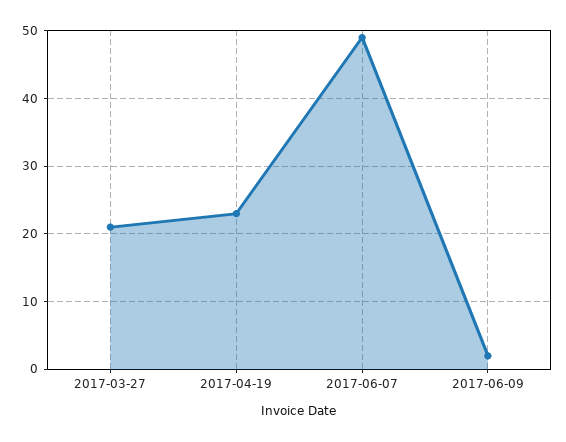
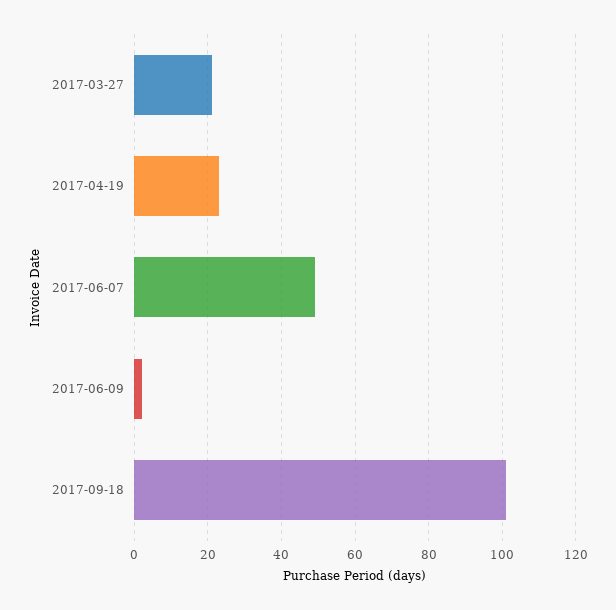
2017-09-18: none -> 100

